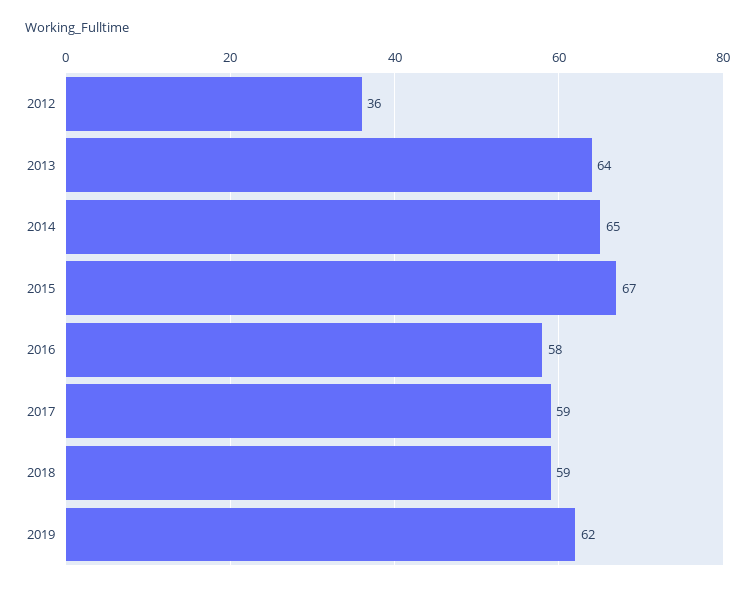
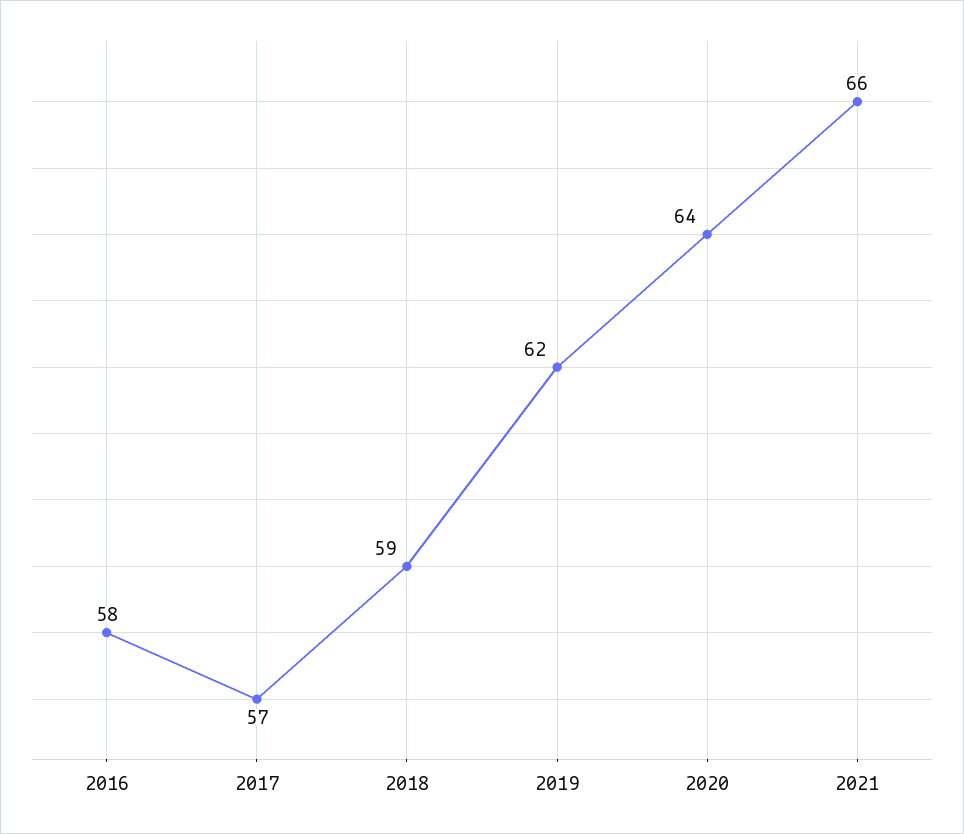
2012: 36 -> none
2013: 64 -> none
2014: 65 -> none
2015: 67 -> none
2017: 59 -> 57
2020: none -> 64
2021: none -> 66

